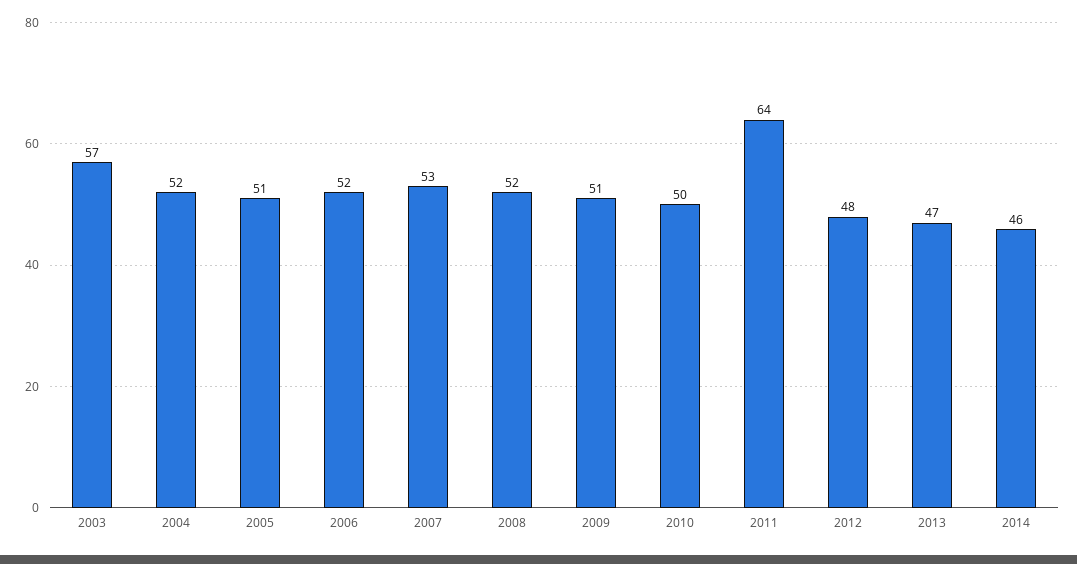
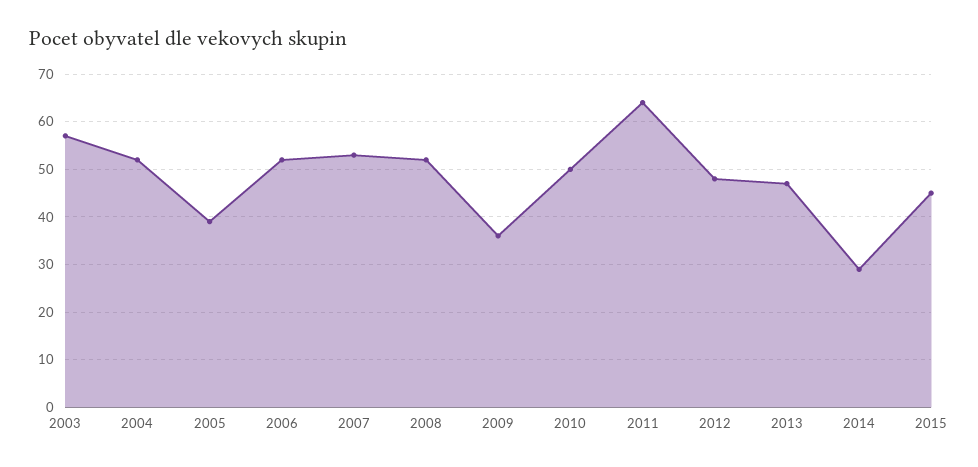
2005: 51 -> 40
2009: 51 -> 35
2014: 46 -> 30
2015: none -> 45

